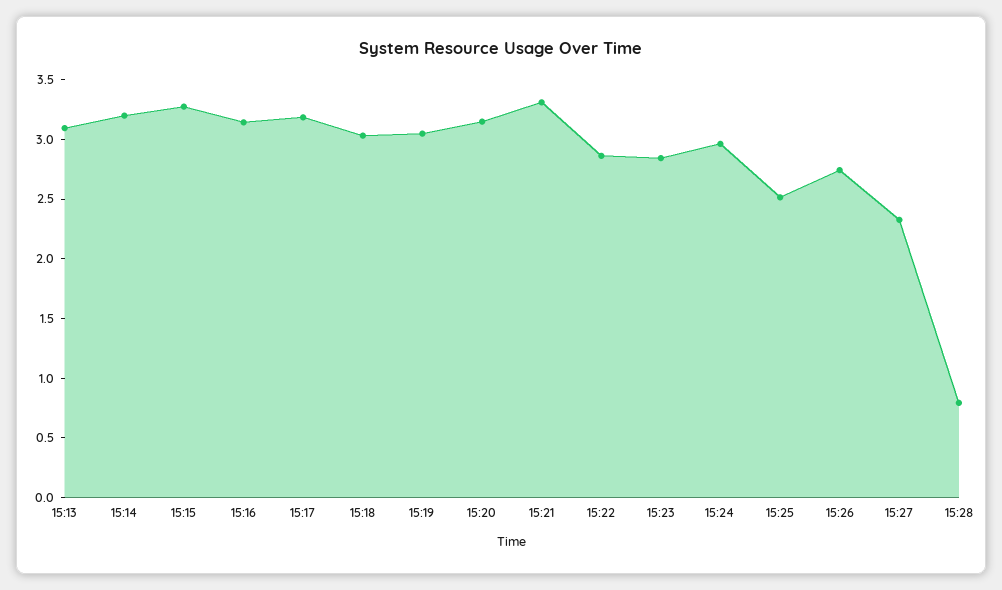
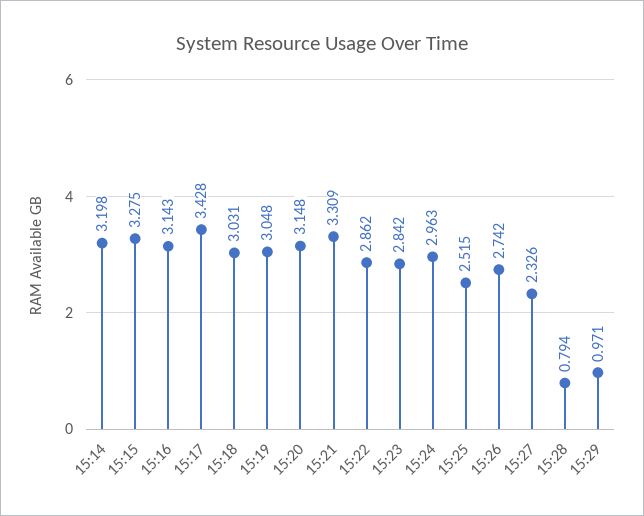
15:13: 3.1 -> none
15:17: 3.2 -> 3.428
15:29: none -> 0.971

